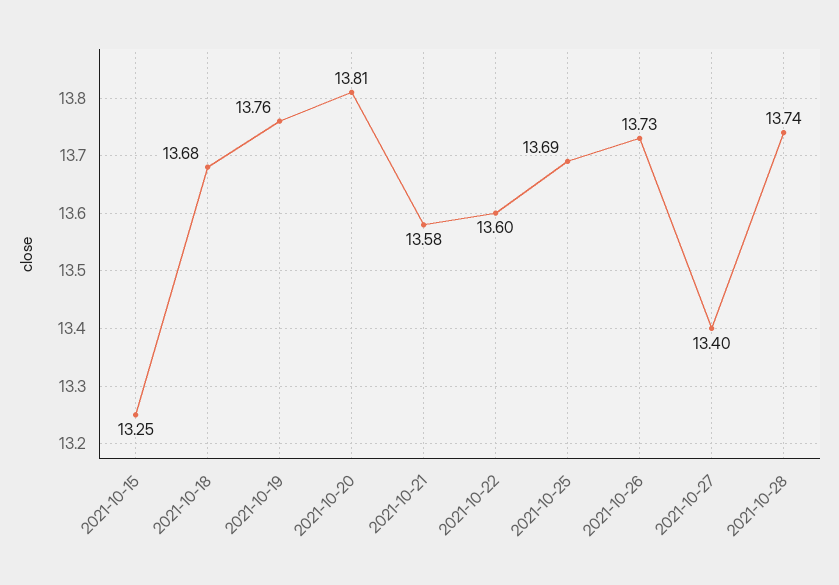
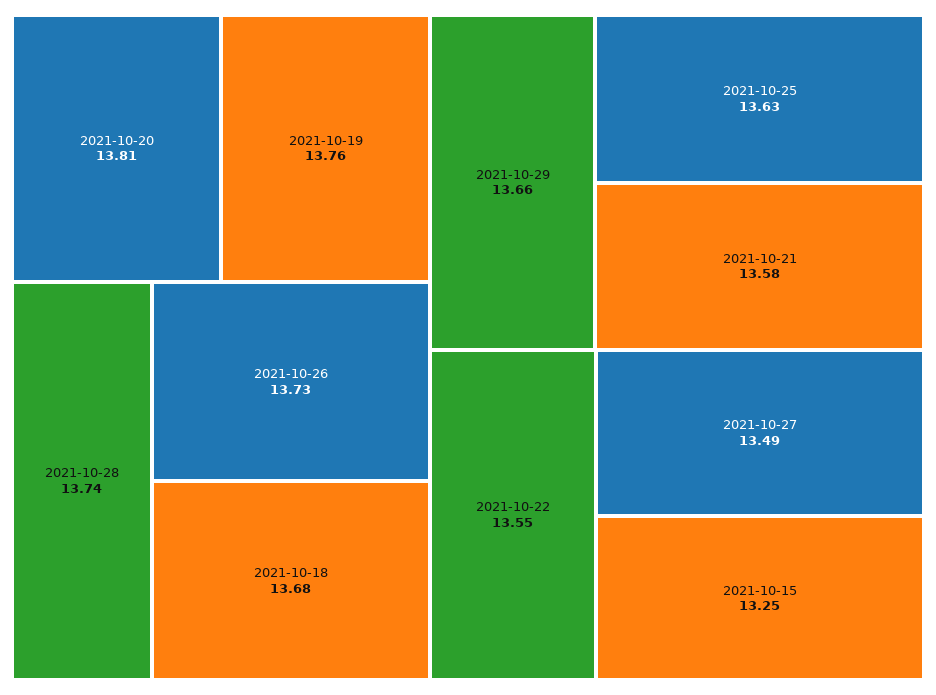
2021-10-22: 13.6 -> 13.55
2021-10-25: 13.69 -> 13.63
2021-10-27: 13.4 -> 13.49
2021-10-29: none -> 13.66

